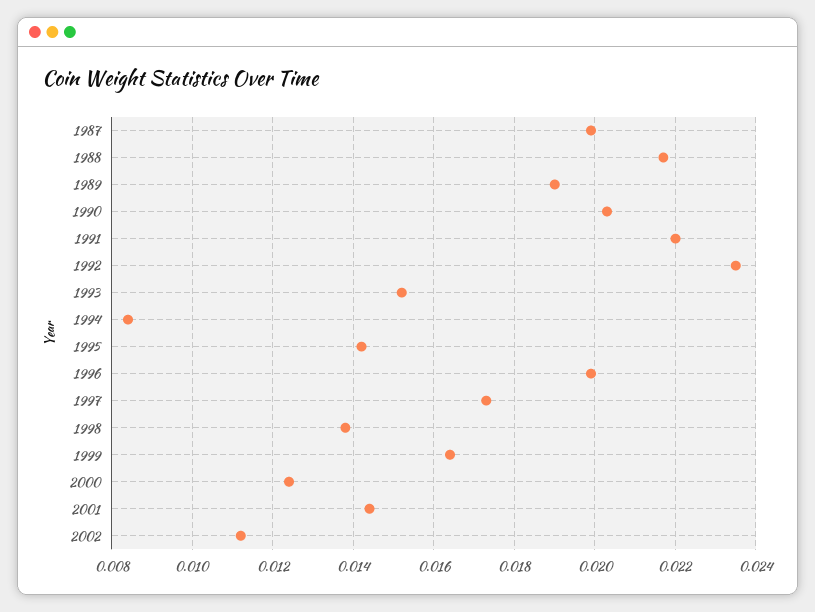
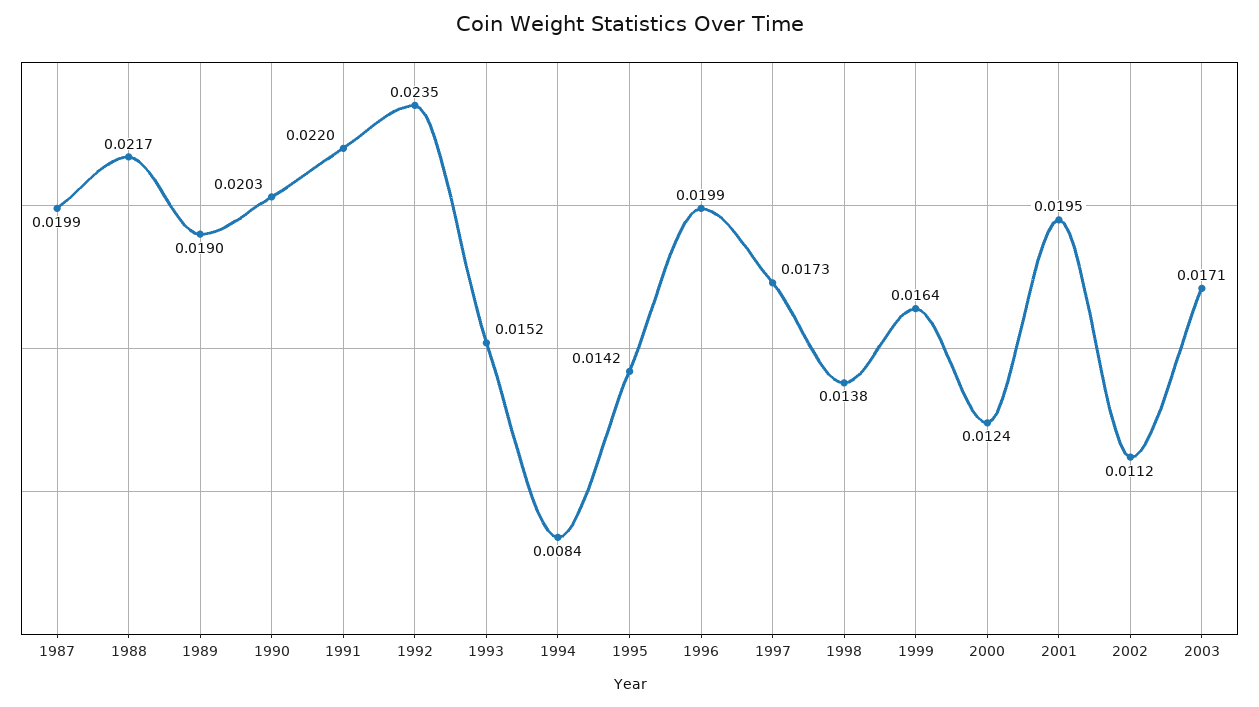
2001: 0.0145 -> 0.0195
2003: none -> 0.0171

